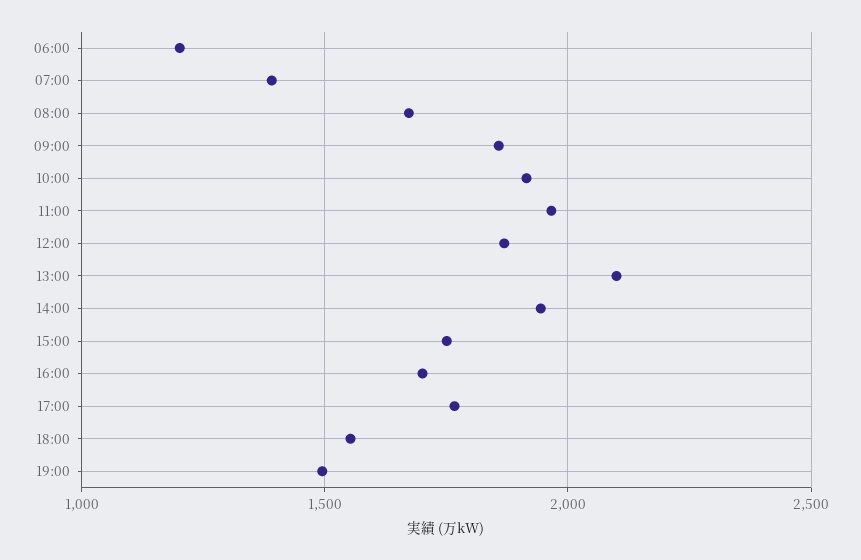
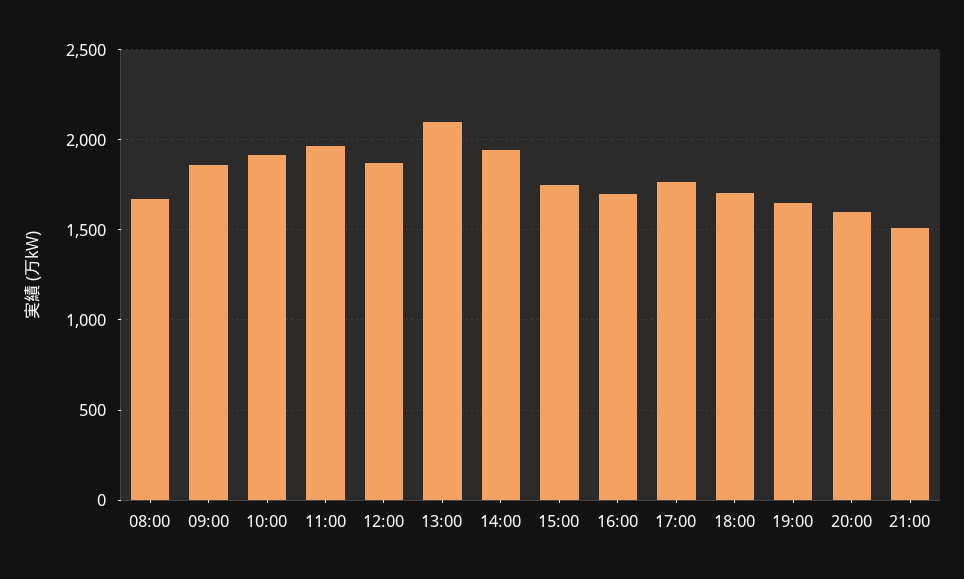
06:00: 1200 -> none
07:00: 1400 -> none
18:00: 1550 -> 1700
19:00: 1500 -> 1650
20:00: none -> 1600
21:00: none -> 1500

